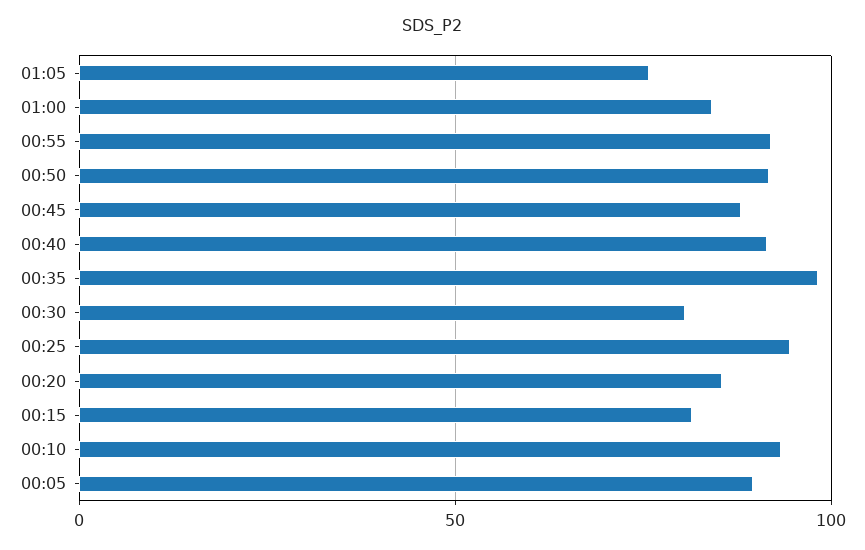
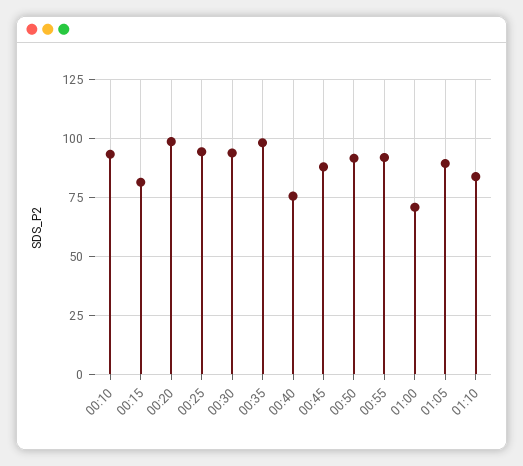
01:05: 75 -> 90
01:00: 85 -> 70
00:40: 90 -> 75
00:30: 80 -> 95
00:20: 85 -> 100
00:05: 90 -> none
01:10: none -> 85

